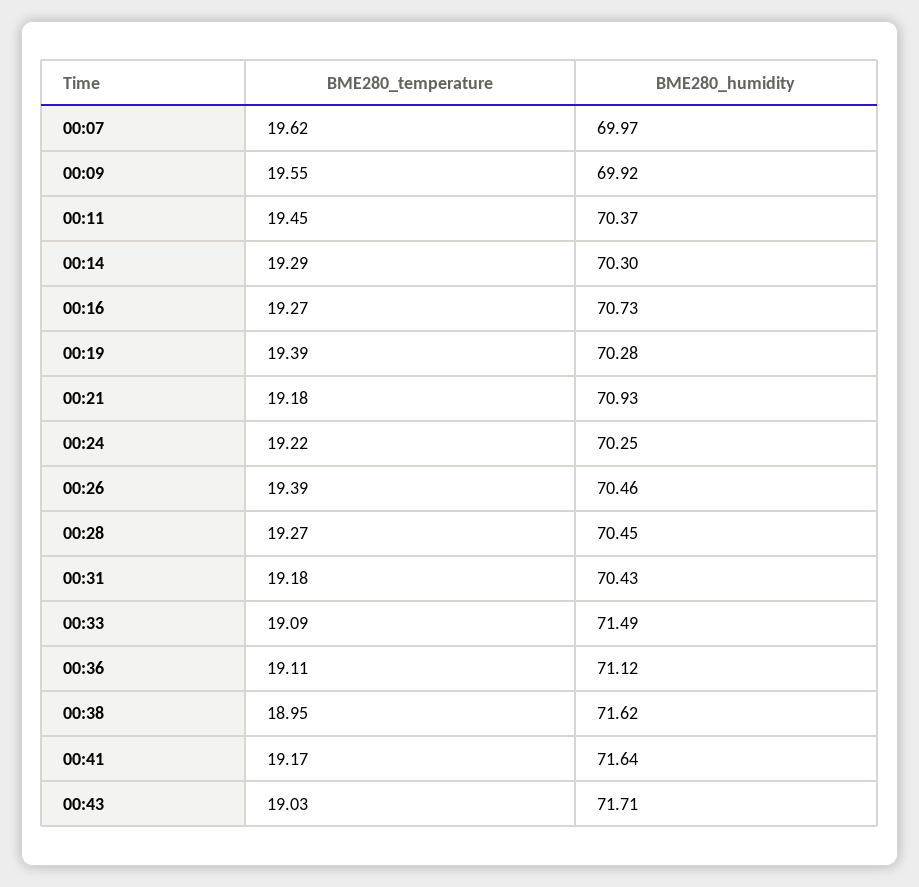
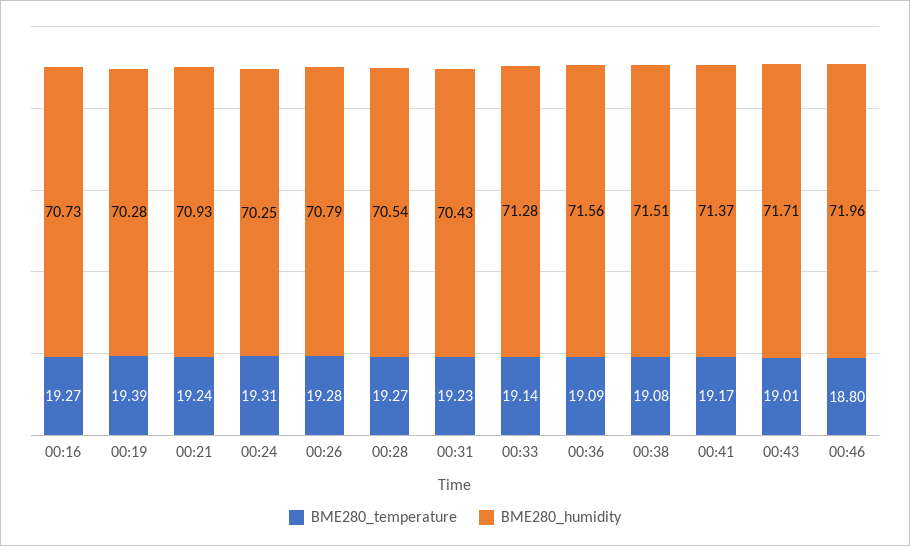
BME280_temperature, 00:07: 19.62 -> none
BME280_humidity, 00:07: 69.97 -> none
BME280_temperature, 00:09: 19.55 -> none
BME280_humidity, 00:09: 69.92 -> none
BME280_temperature, 00:11: 19.45 -> none
BME280_humidity, 00:11: 70.37 -> none
BME280_temperature, 00:14: 19.29 -> none
BME280_humidity, 00:14: 70.3 -> none
BME280_temperature, 00:21: 19.18 -> 19.24
BME280_temperature, 00:24: 19.22 -> 19.31
BME280_temperature, 00:26: 19.39 -> 19.28
BME280_humidity, 00:26: 70.46 -> 70.79
BME280_humidity, 00:28: 70.45 -> 70.54
BME280_temperature, 00:31: 19.18 -> 19.23
BME280_temperature, 00:33: 19.09 -> 19.14
BME280_humidity, 00:33: 71.49 -> 71.28
BME280_temperature, 00:36: 19.11 -> 19.09
BME280_humidity, 00:36: 71.12 -> 71.56
BME280_temperature, 00:38: 18.95 -> 19.08
BME280_humidity, 00:38: 71.62 -> 71.51
BME280_humidity, 00:41: 71.64 -> 71.37
BME280_temperature, 00:43: 19.03 -> 19.01
BME280_temperature, 00:46: none -> 18.8
BME280_humidity, 00:46: none -> 71.96

